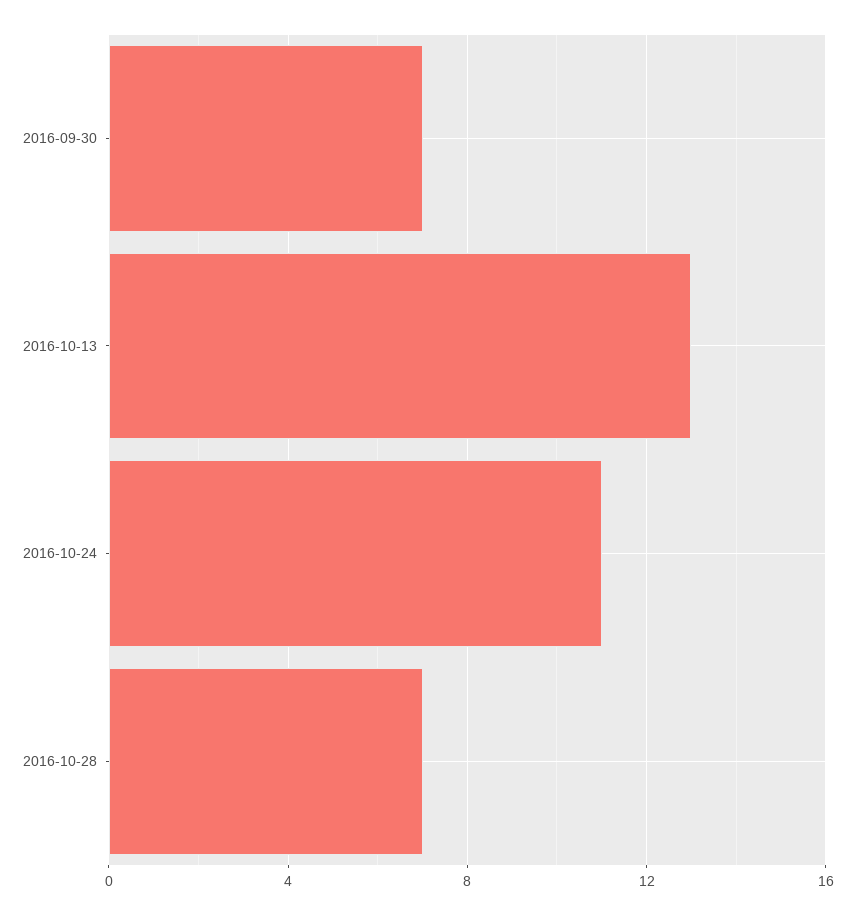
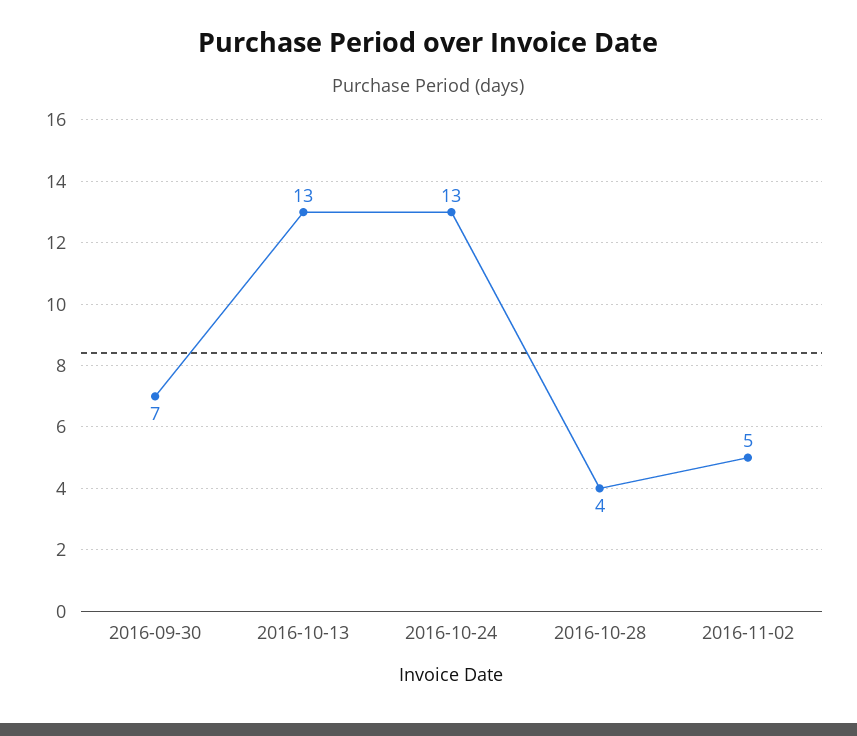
2016-10-24: 11 -> 13
2016-10-28: 7 -> 4
2016-11-02: none -> 5

